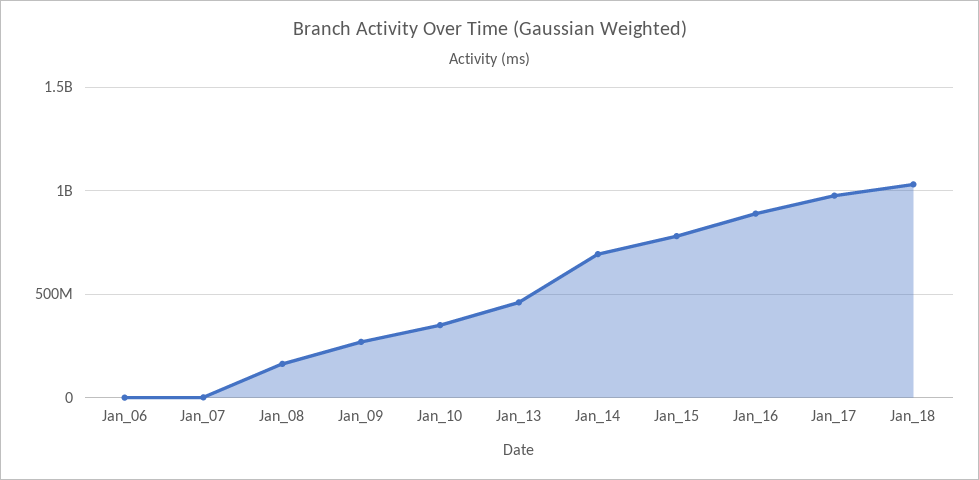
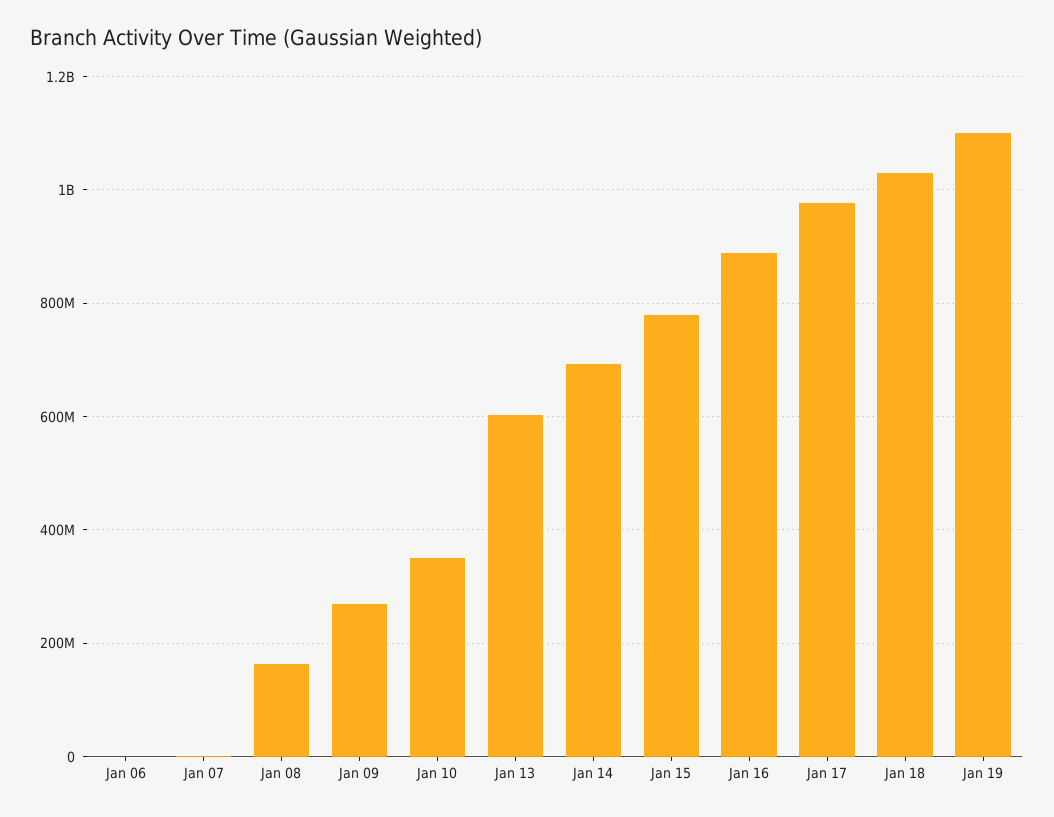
Jan_13: 450000000 -> 600000000
Jan 19: none -> 1100000000

